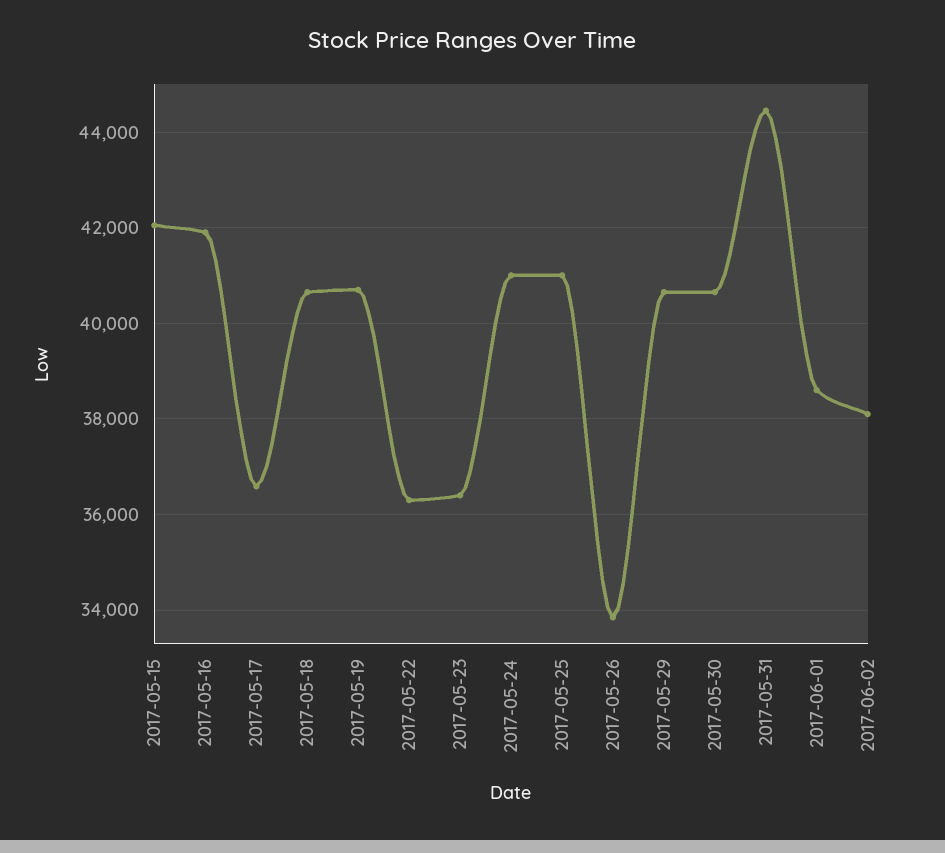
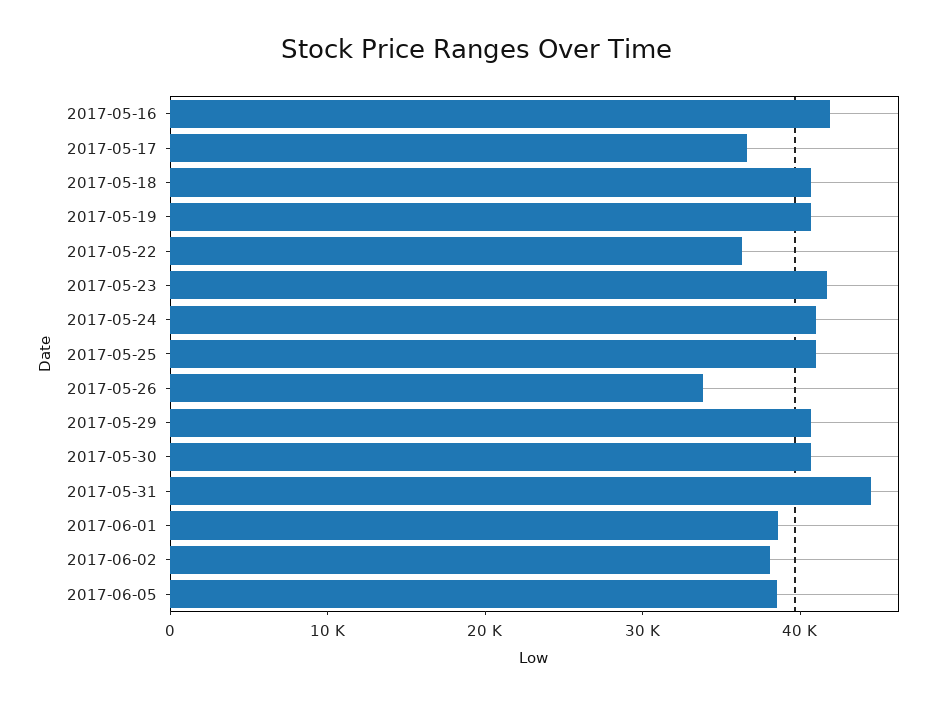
2017-05-15: 42000 -> none
2017-05-23: 36400 -> 42000
2017-06-05: none -> 38000

